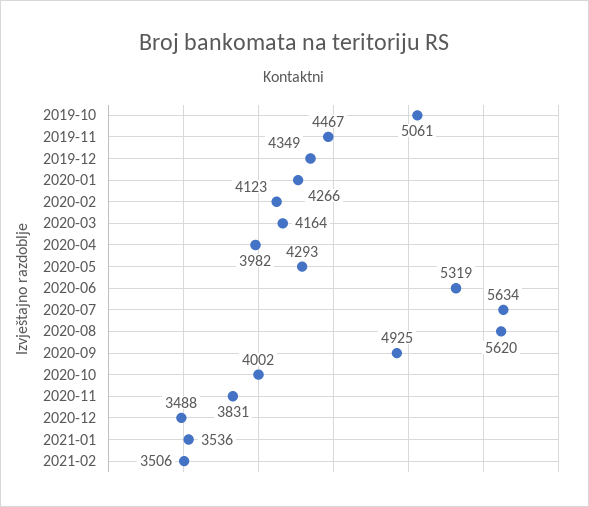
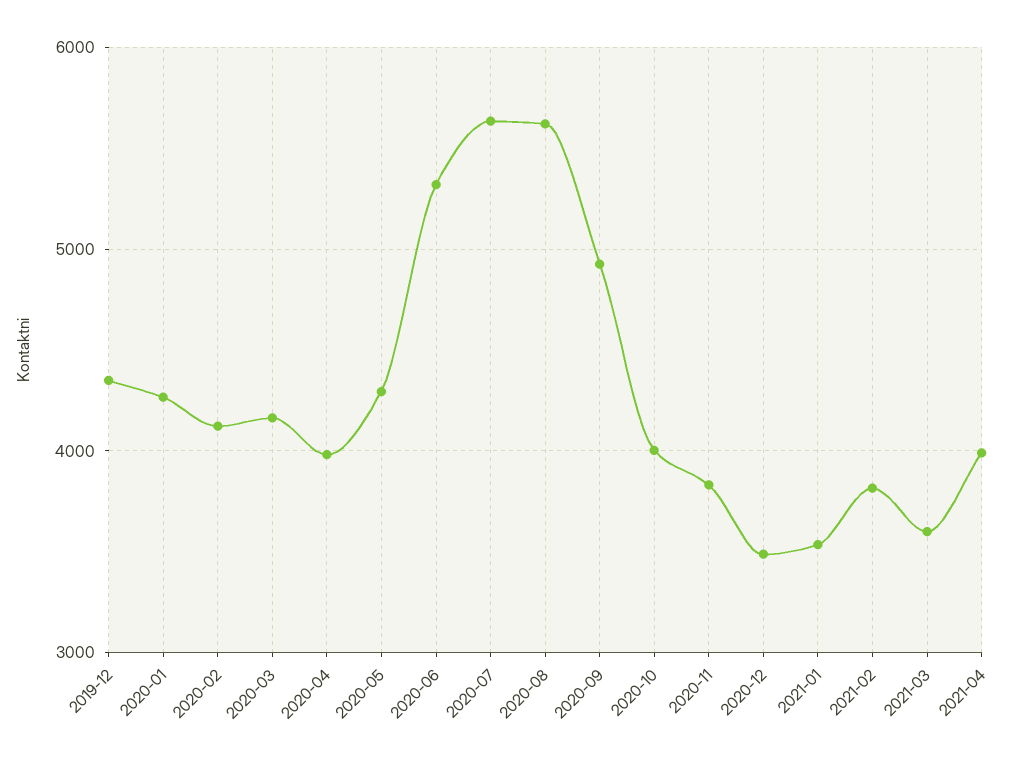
2019-10: 5061 -> none
2019-11: 4467 -> none
2021-02: 3506 -> 3800
2021-03: none -> 3600
2021-04: none -> 4000

